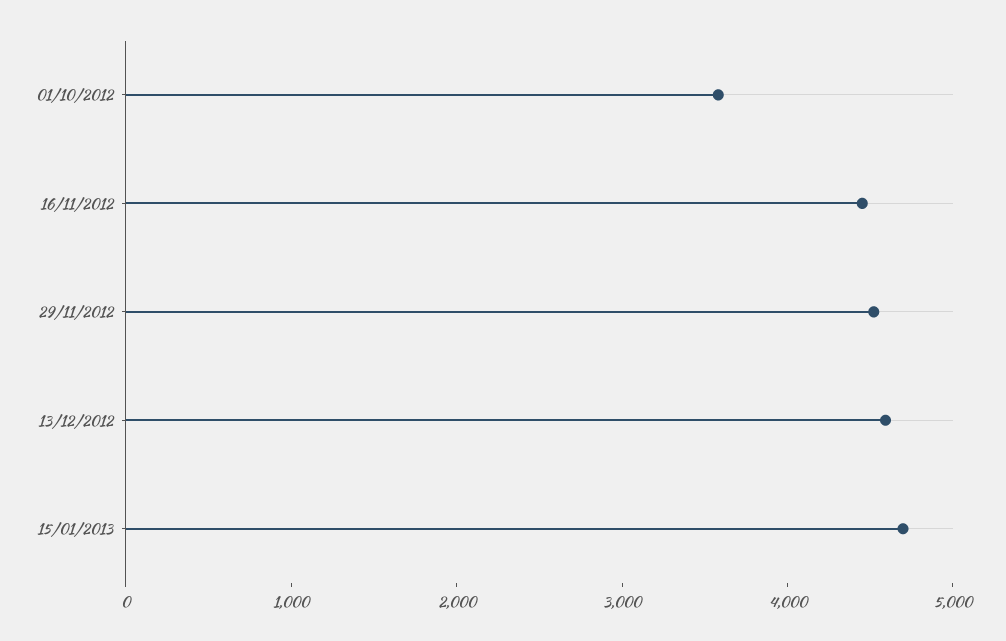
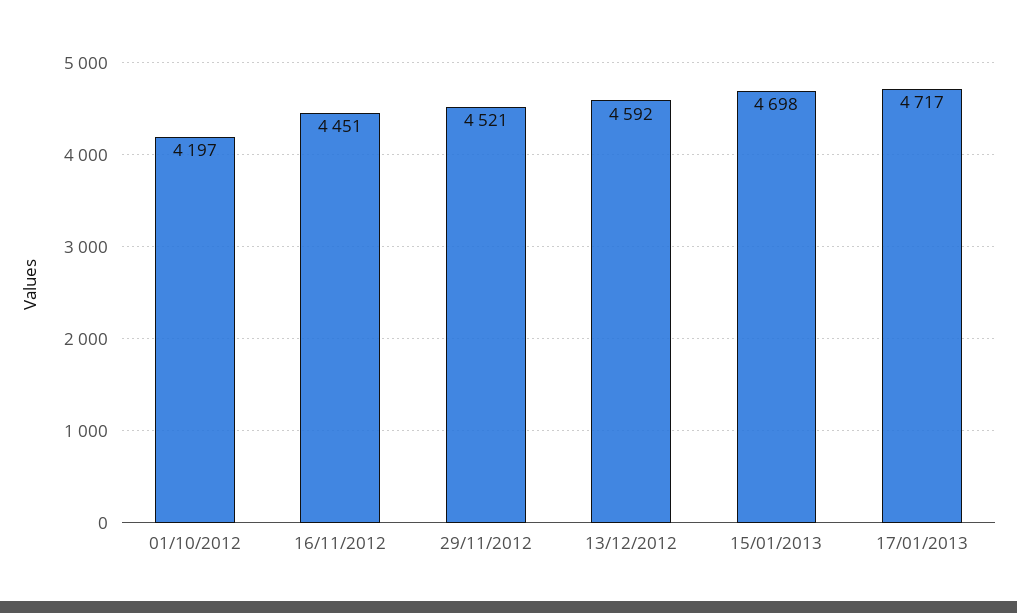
01/10/2012: 3600 -> 4197
17/01/2013: none -> 4717

